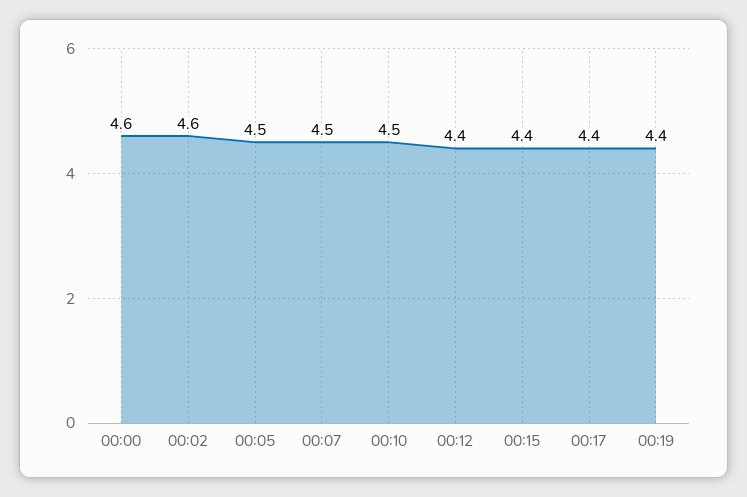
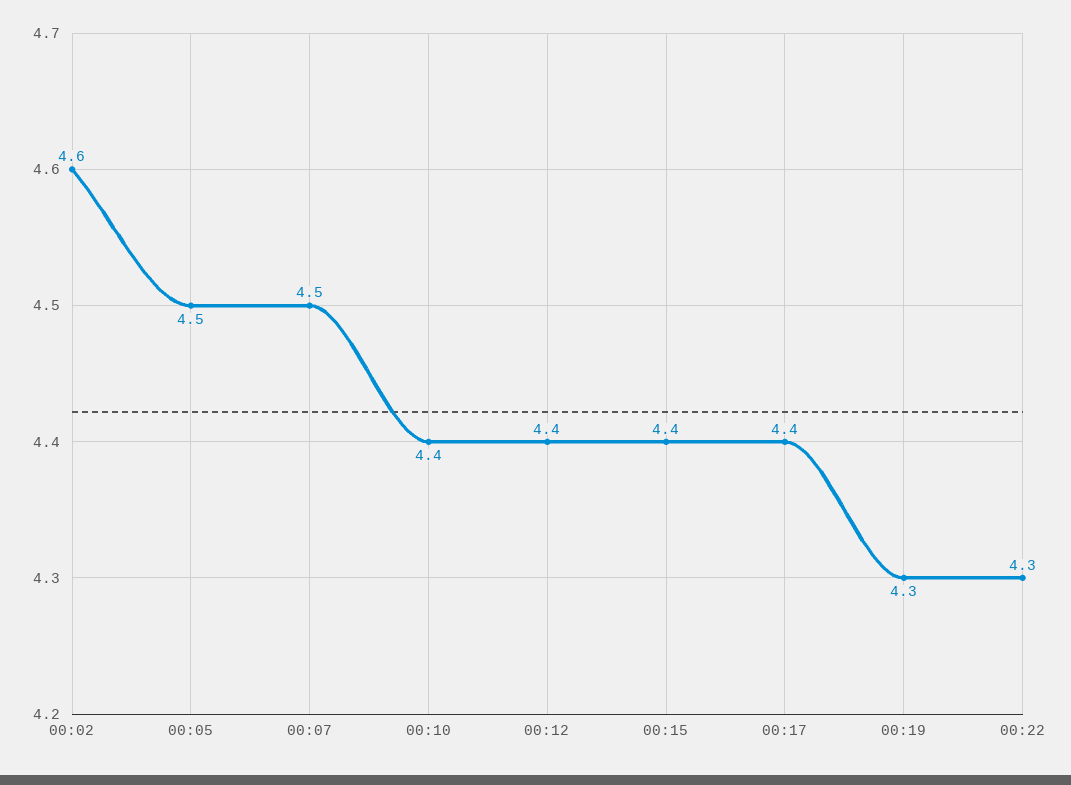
00:00: 4.6 -> none
00:10: 4.5 -> 4.4
00:19: 4.4 -> 4.3
00:22: none -> 4.3

